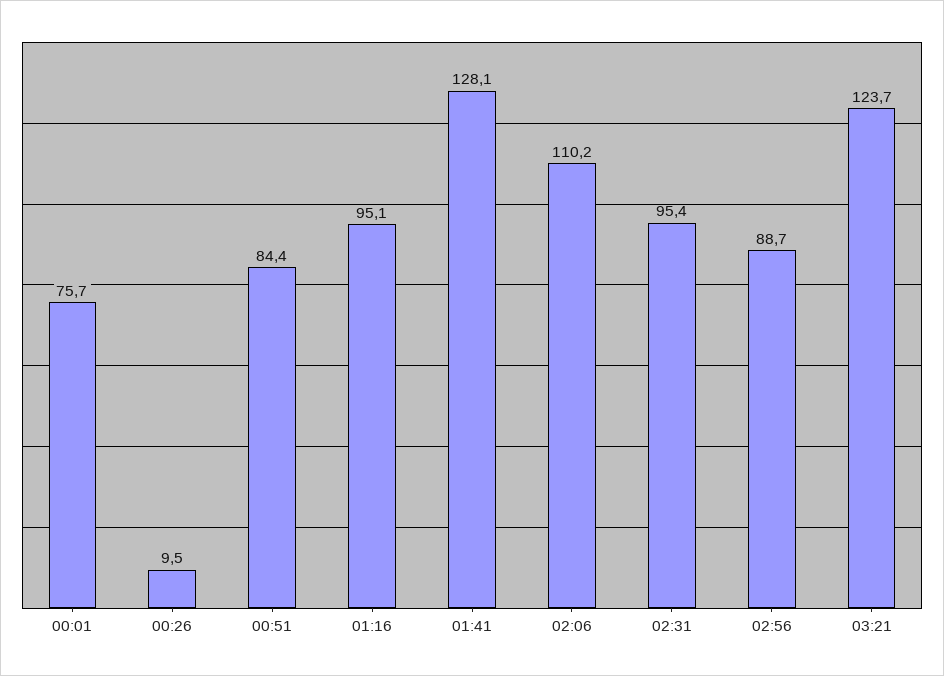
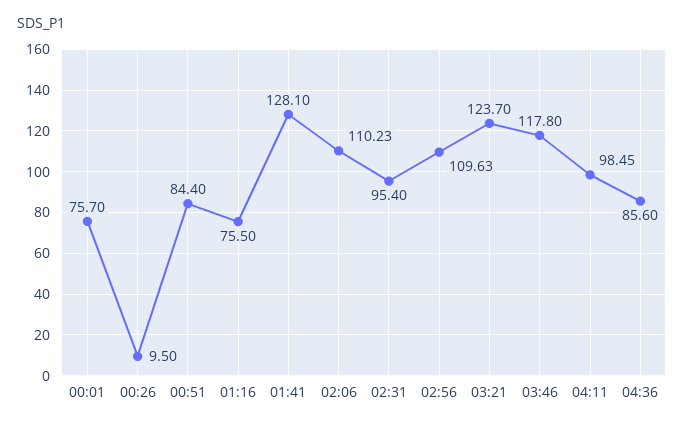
01:16: 95.1 -> 75.5
02:56: 88.7 -> 109.63
03:46: none -> 117.8
04:11: none -> 98.45
04:36: none -> 85.6

